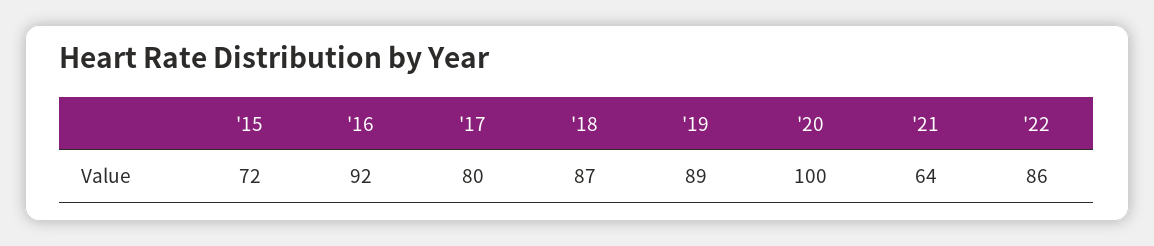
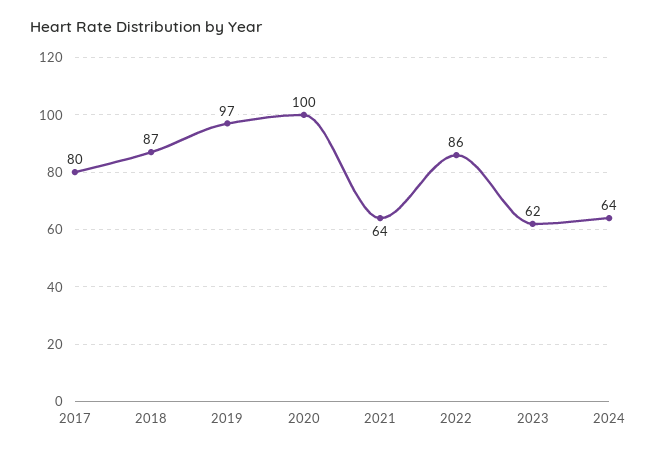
'15: 72 -> none
'16: 92 -> none
'19: 89 -> 97
2023: none -> 62
2024: none -> 64

